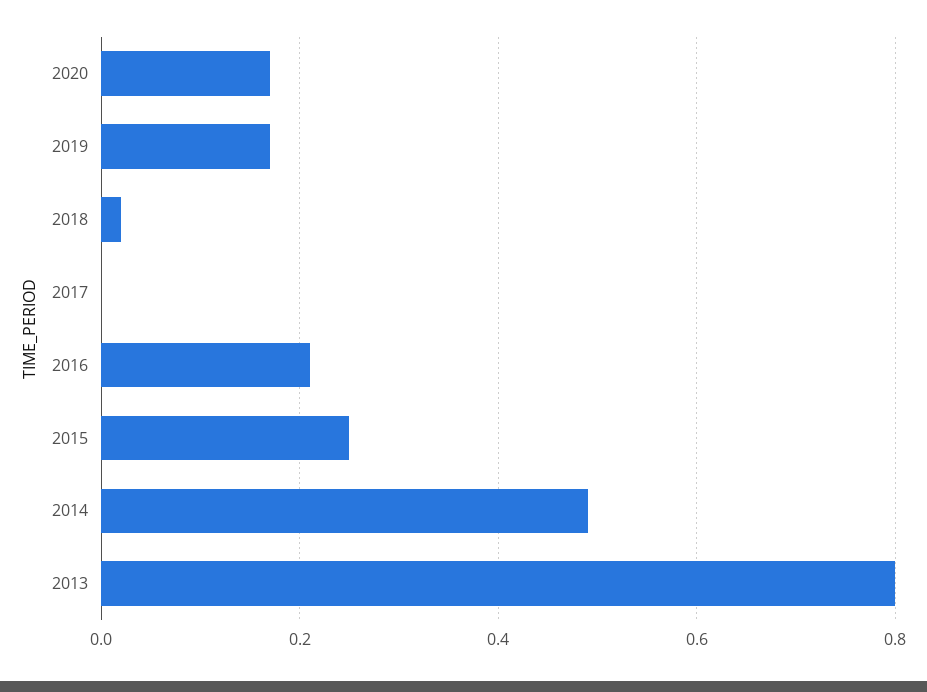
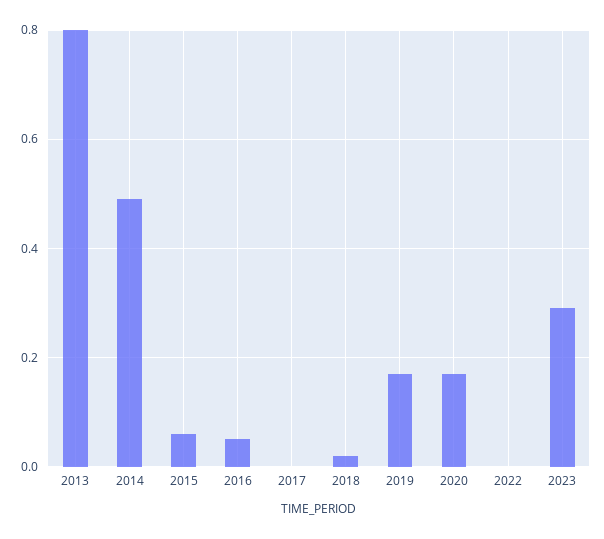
2016: 0.2 -> 0.05
2015: 0.25 -> 0.05
2022: none -> 0
2023: none -> 0.3

